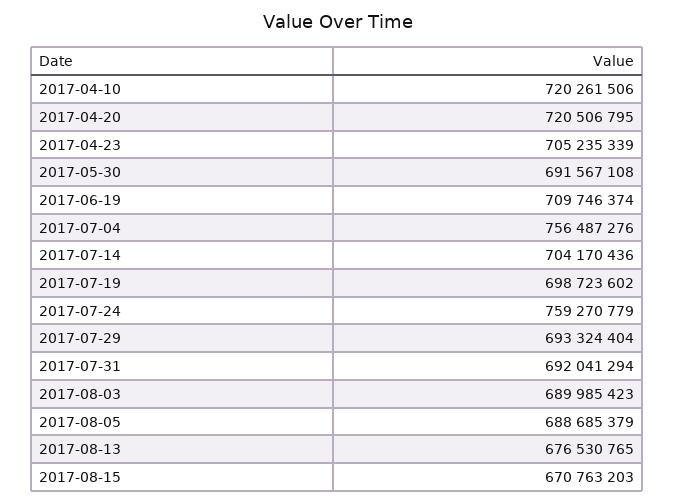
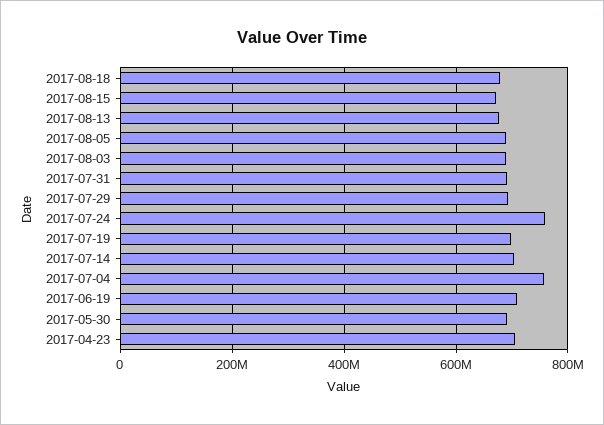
2017-04-10: 720261506 -> none
2017-04-20: 720506795 -> none
2017-08-18: none -> 680000000

